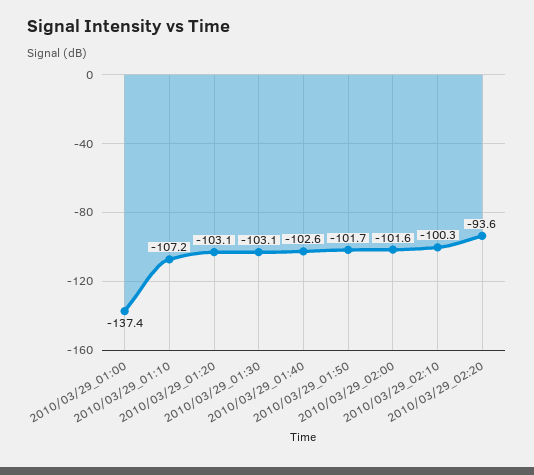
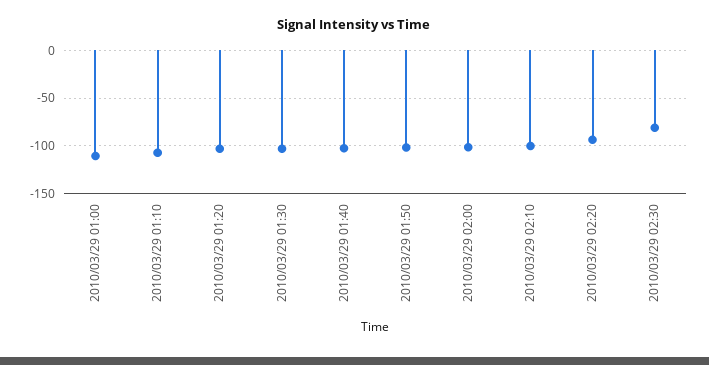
2010/03/29_01:00: -137.4 -> -110
2010/03/29 02:30: none -> -80

